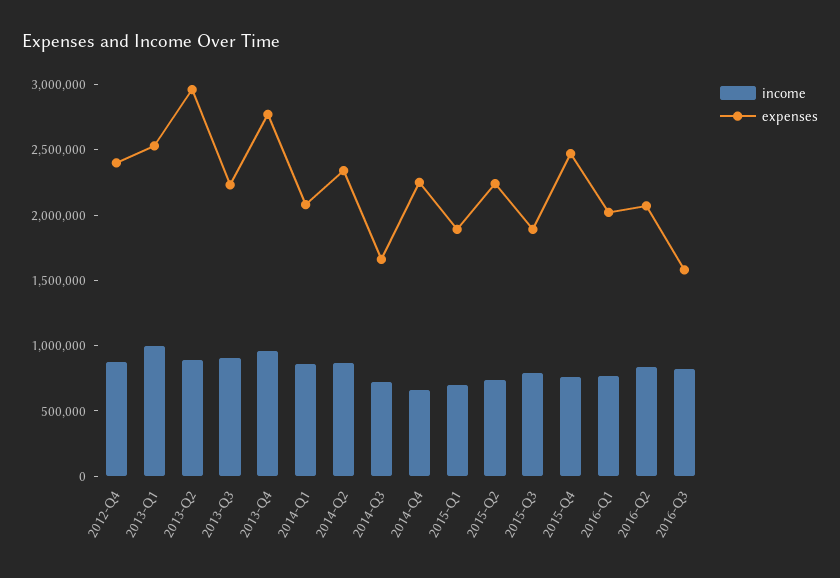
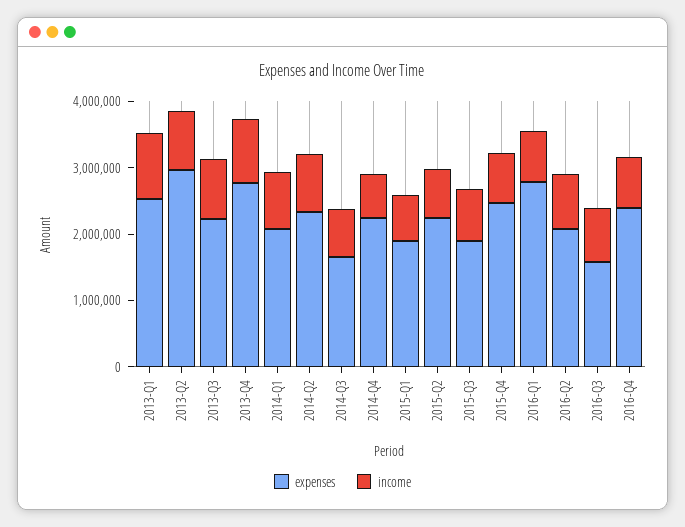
income, 2012-Q4: 900000 -> none
expenses, 2012-Q4: 2400000 -> none
expenses, 2016-Q1: 2000000 -> 2800000
expenses, 2016-Q4: none -> 2400000
income, 2016-Q4: none -> 800000

